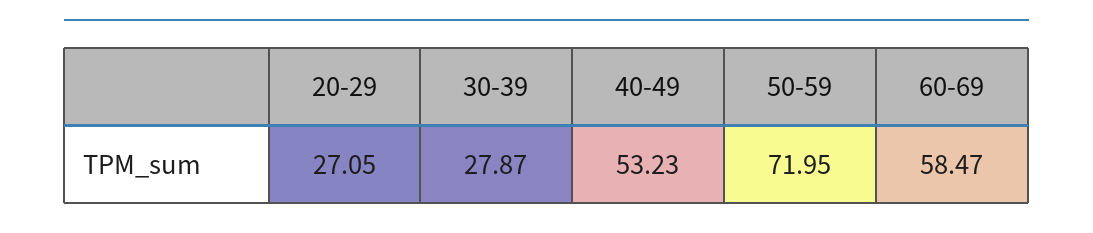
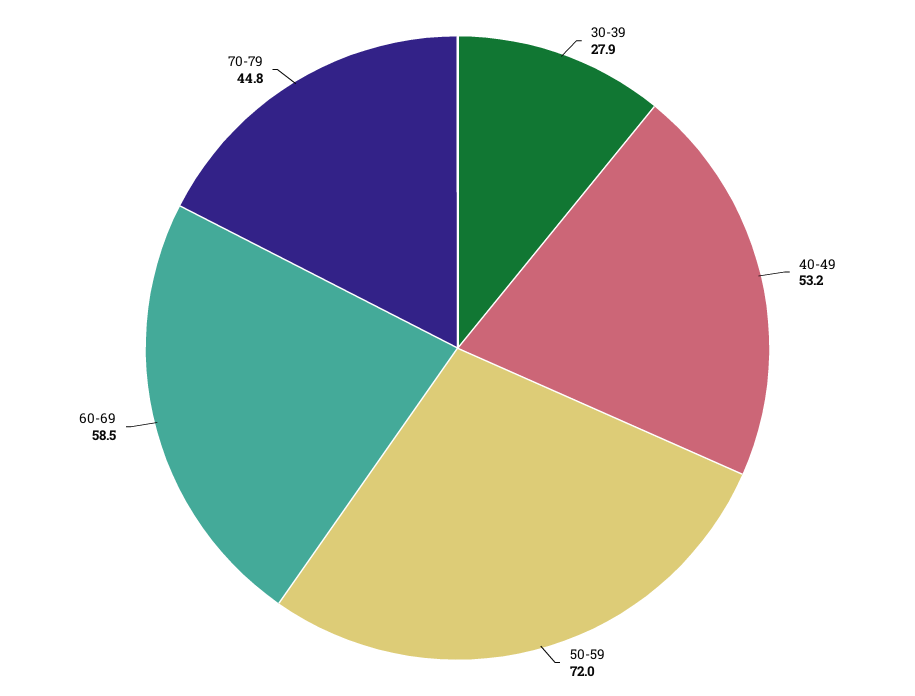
20-29: 27.05 -> none
70-79: none -> 44.8

